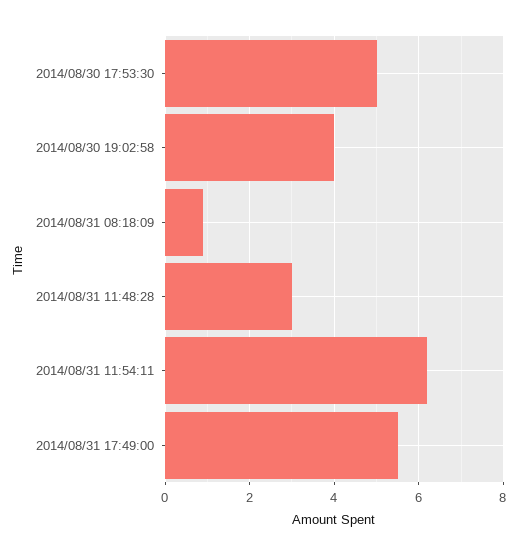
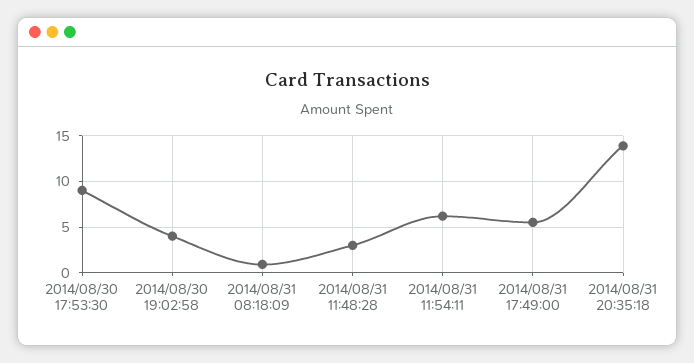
2014/08/30 17:53:30: 5 -> 9
2014/08/31 20:35:18: none -> 14

